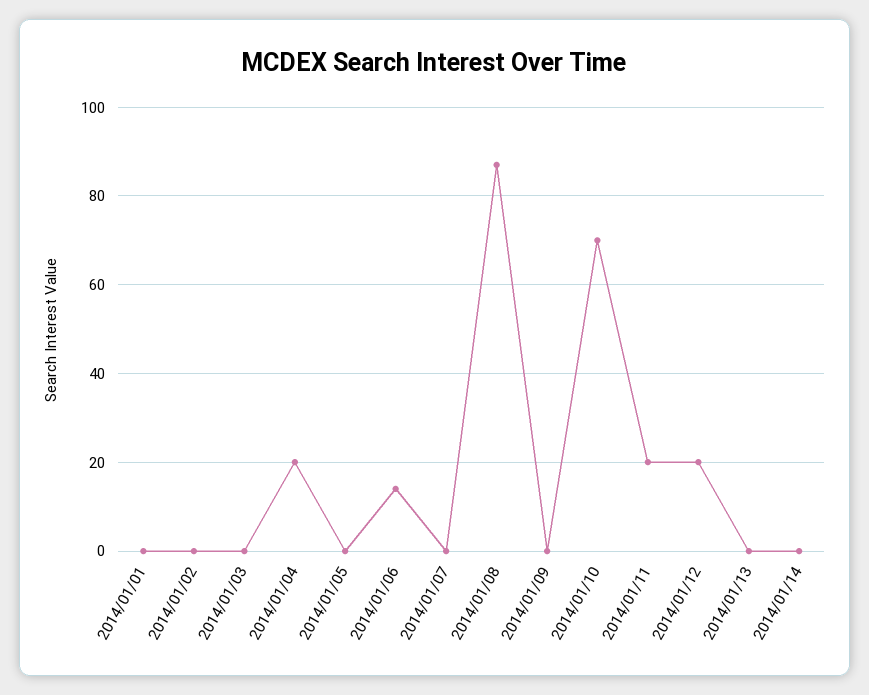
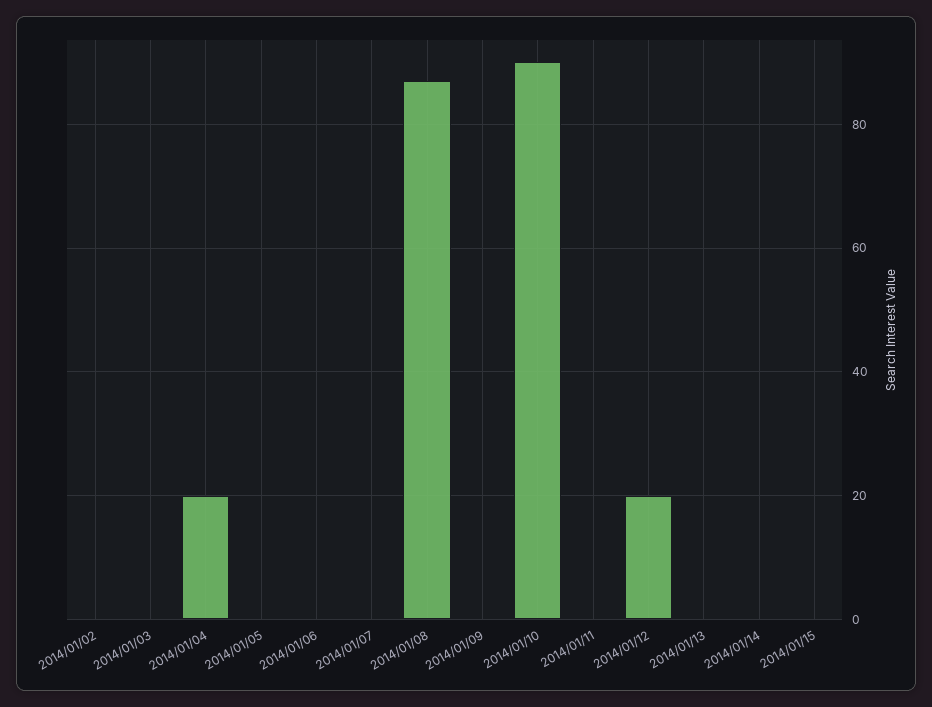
2014/01/01: 0 -> none
2014/01/06: 15 -> 0
2014/01/10: 70 -> 90
2014/01/11: 20 -> 0
2014/01/15: none -> 0

